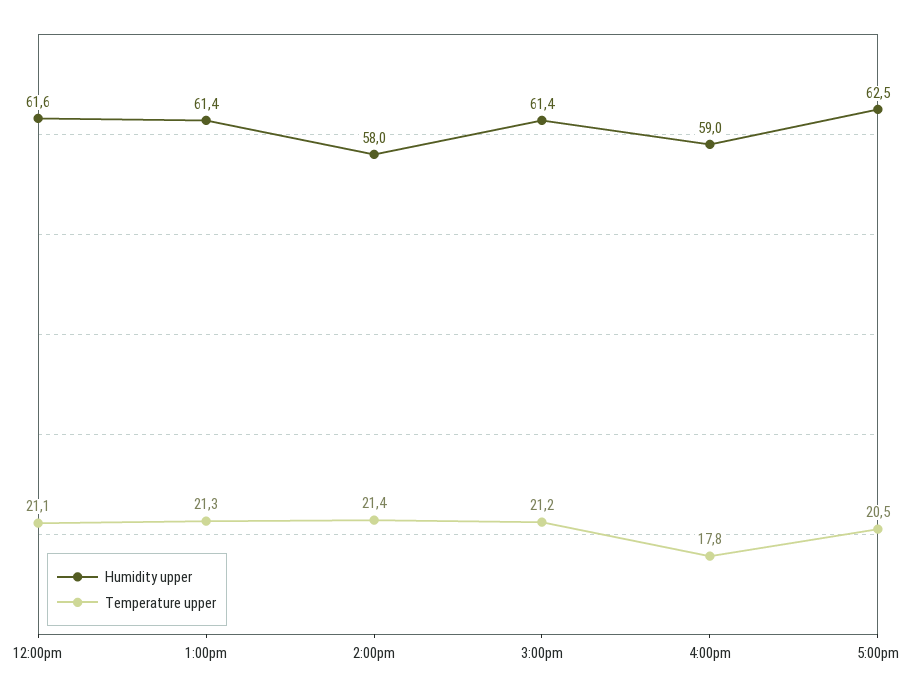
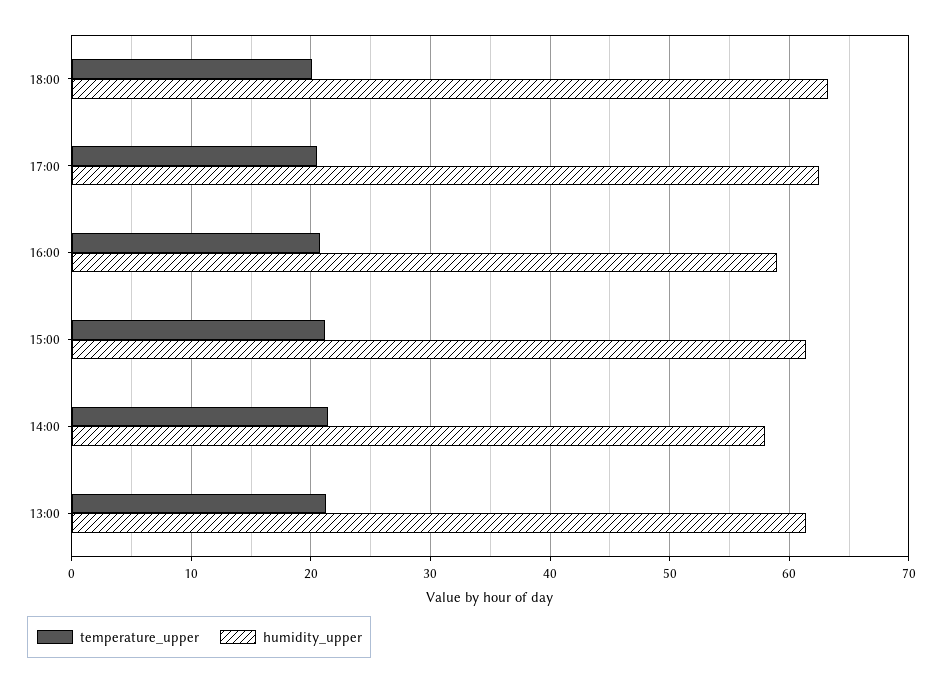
Humidity upper, 12:00pm: 61.6 -> none
Temperature upper, 12:00pm: 21.1 -> none
Temperature upper, 4:00pm: 17.8 -> 21
Temperature upper, 18:00: none -> 20
Humidity upper, 18:00: none -> 63

